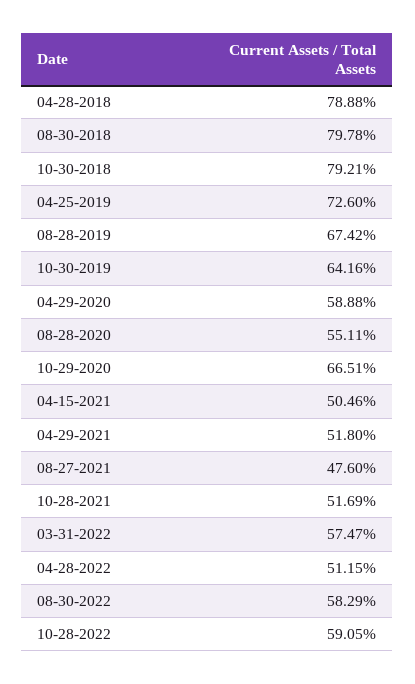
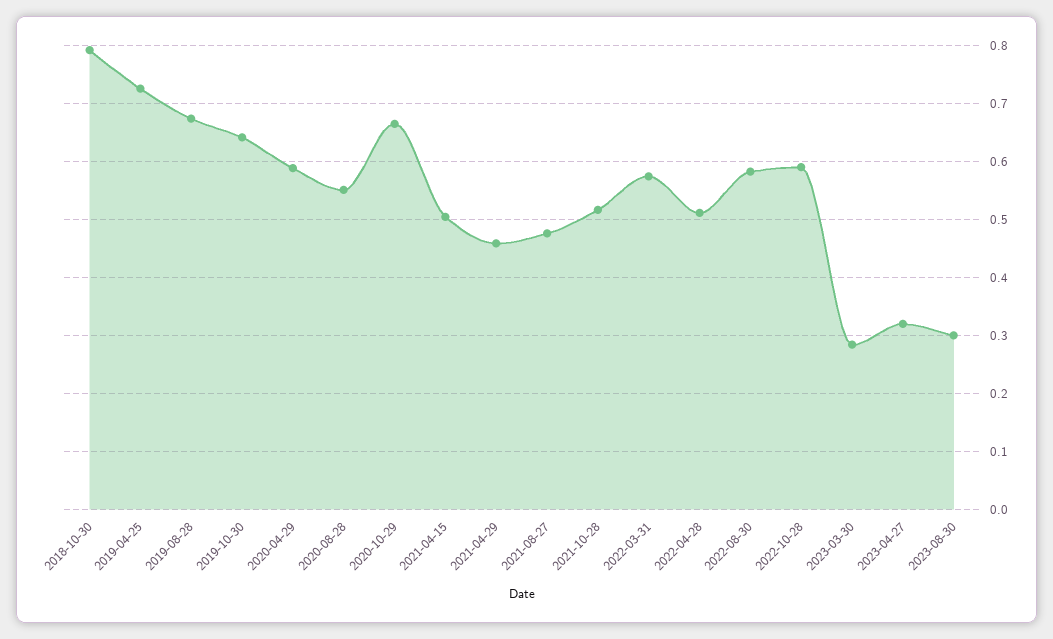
04-28-2018: 0.7888 -> none
08-30-2018: 0.7978 -> none
04-29-2021: 0.518 -> 0.46
2023-03-30: none -> 0.28
2023-04-27: none -> 0.32
2023-08-30: none -> 0.3

